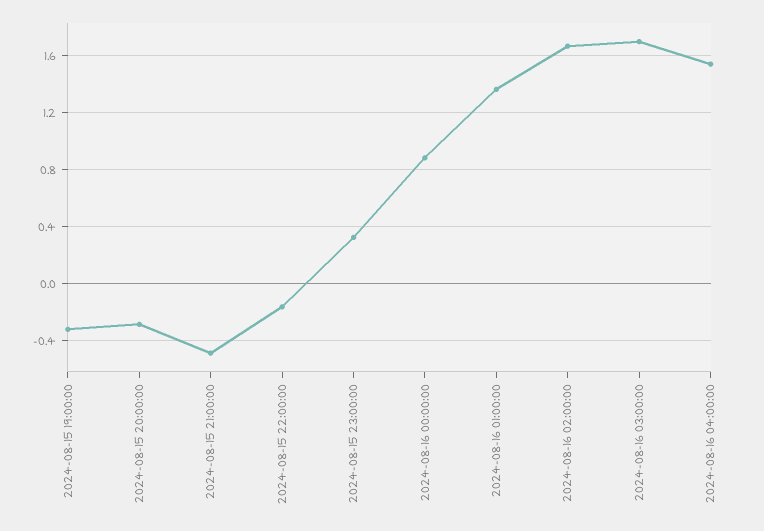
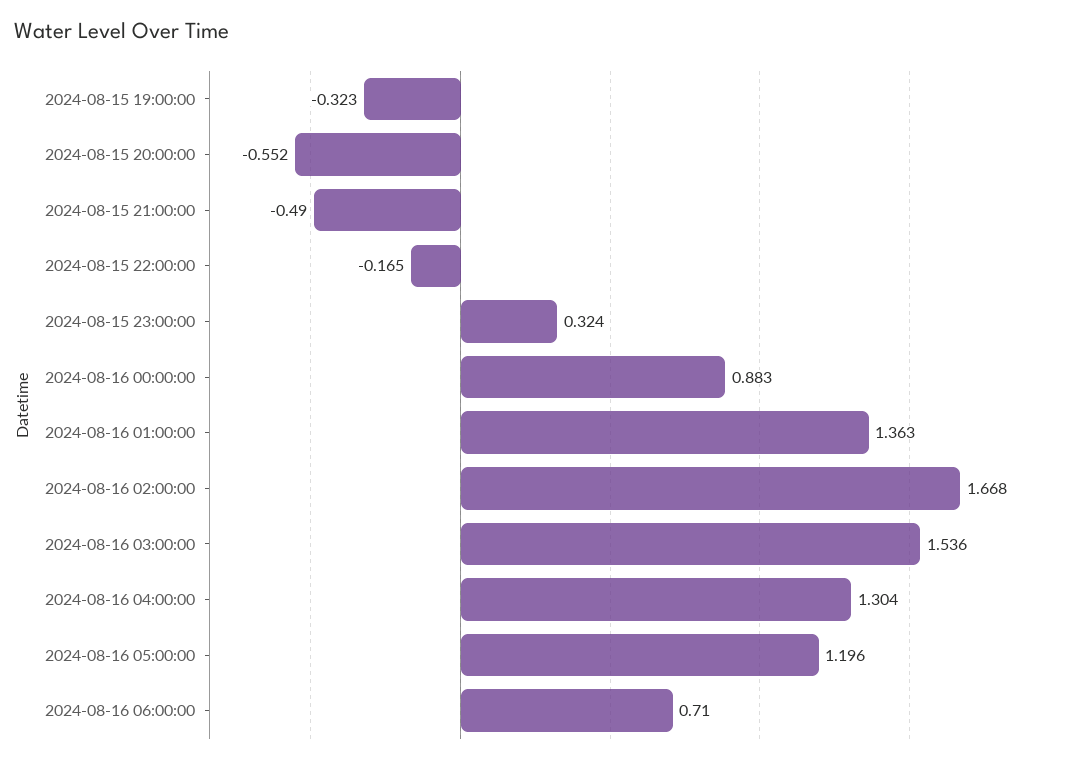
2024-08-15 20:00:00: -0.3 -> -0.552
2024-08-16 03:00:00: 1.7 -> 1.536
2024-08-16 04:00:00: 1.55 -> 1.304
2024-08-16 05:00:00: none -> 1.196
2024-08-16 06:00:00: none -> 0.71

